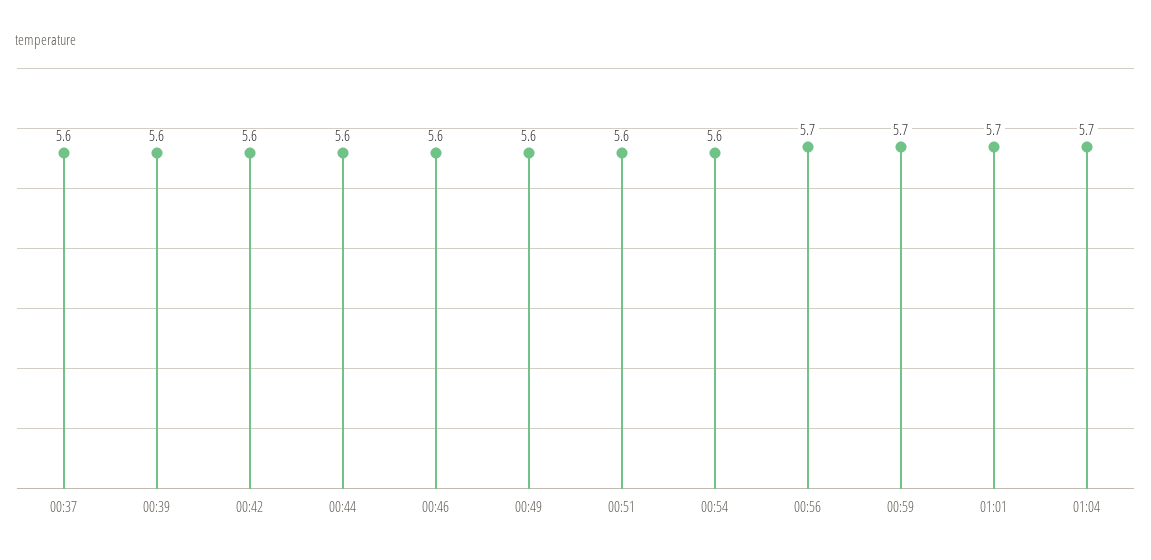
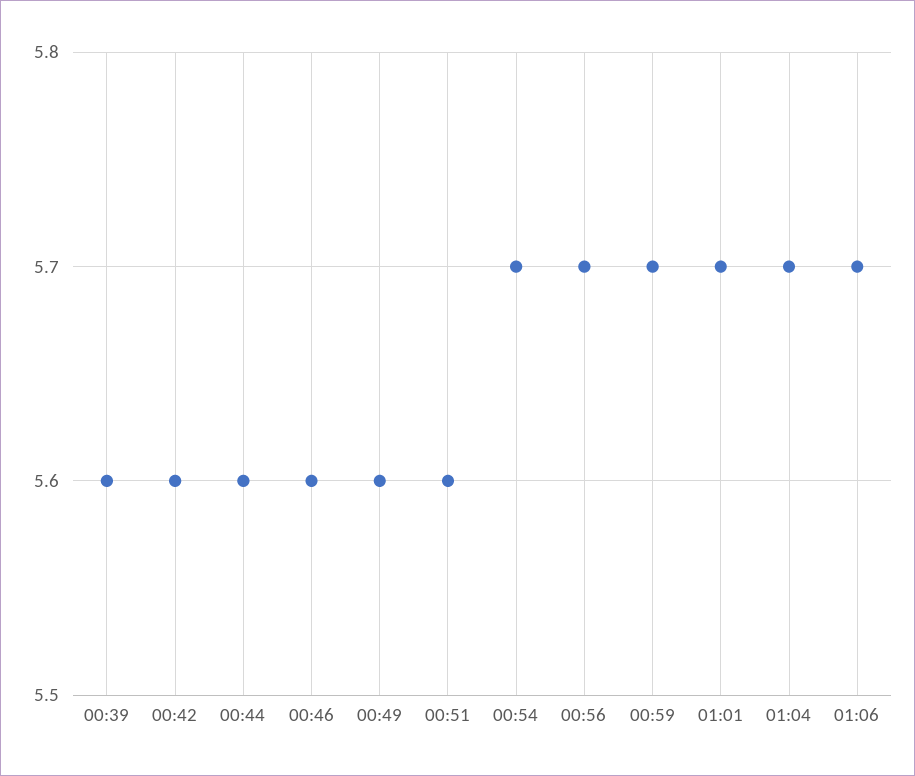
00:37: 5.6 -> none
00:54: 5.6 -> 5.7
01:06: none -> 5.7

